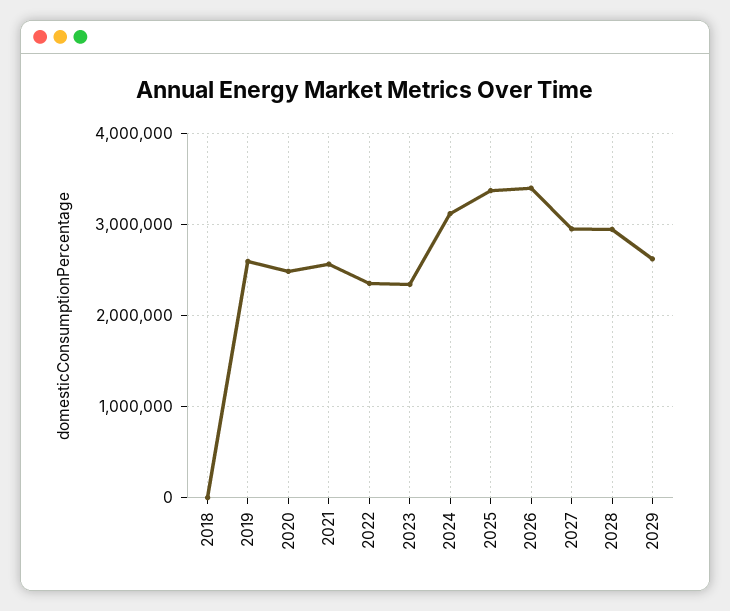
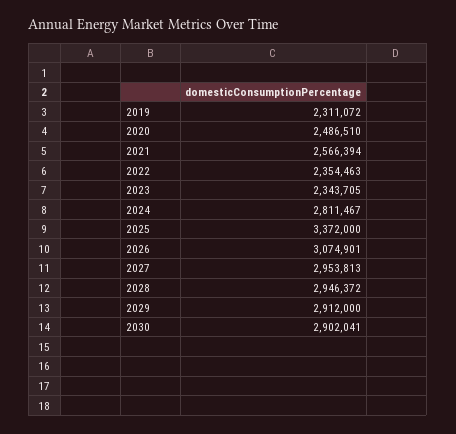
2018: 0 -> none
2019: 2600000 -> 2311072
2024: 3100000 -> 2811467
2026: 3400000 -> 3074901
2029: 2600000 -> 2912000
2030: none -> 2902041

